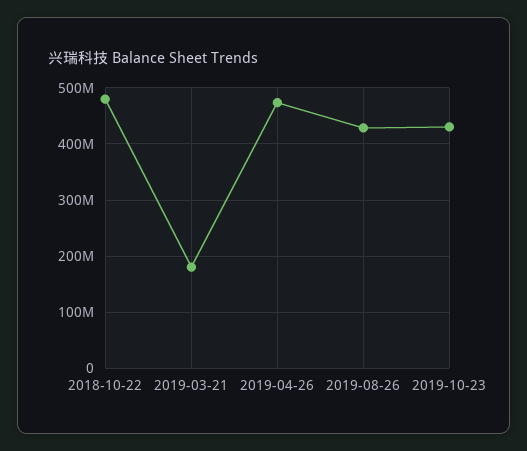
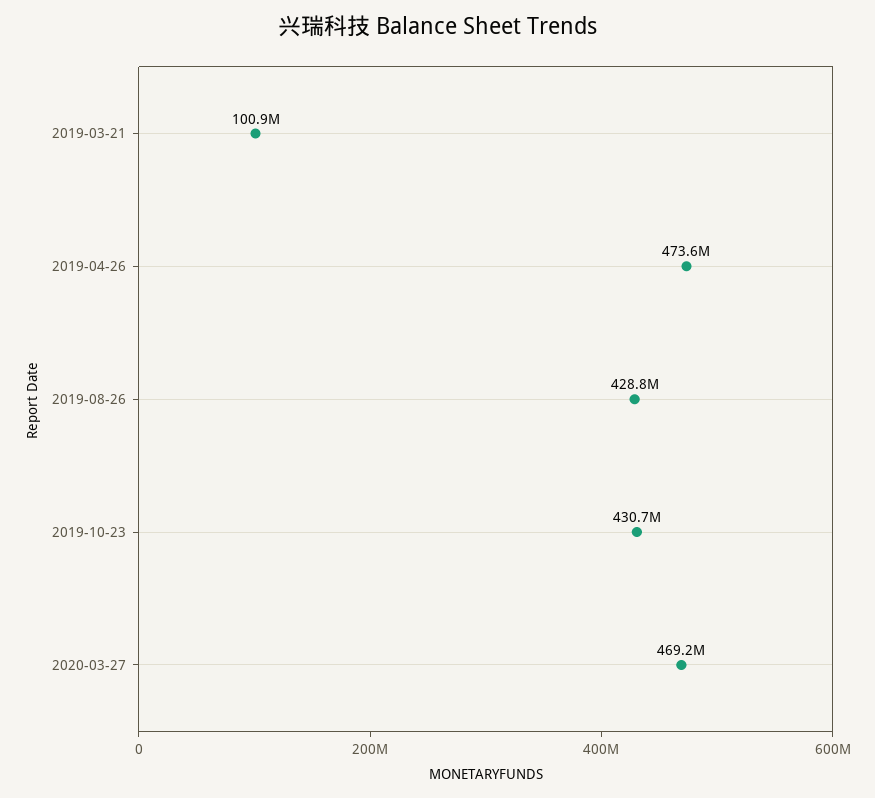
2018-10-22: 480000000 -> none
2019-03-21: 180000000 -> 100900000
2020-03-27: none -> 469200000

